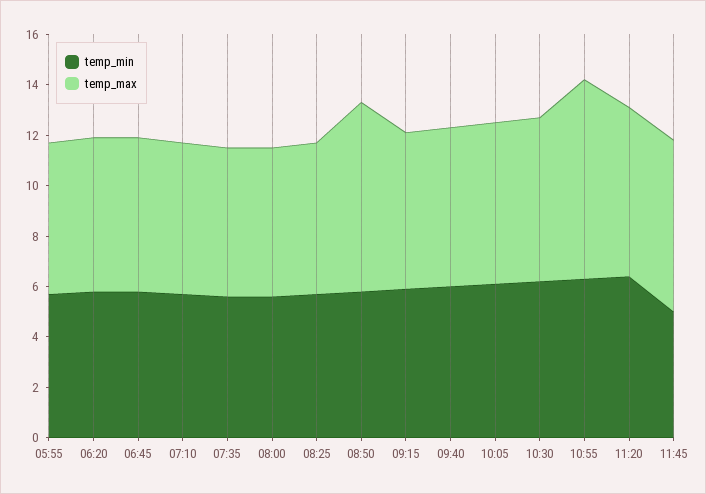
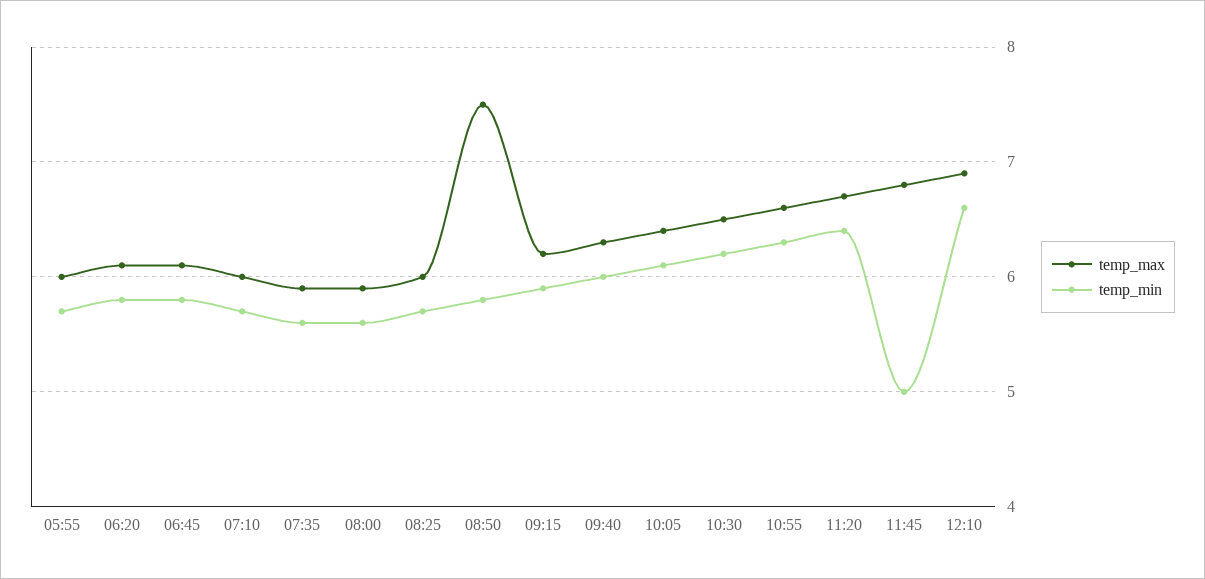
temp_max, 10:55: 8 -> 6.6
temp_max, 12:10: none -> 6.9
temp_min, 12:10: none -> 6.6

